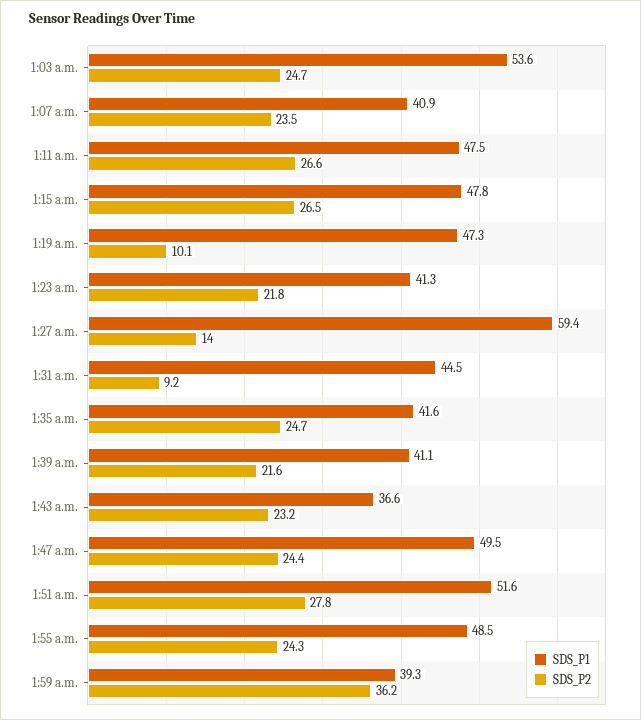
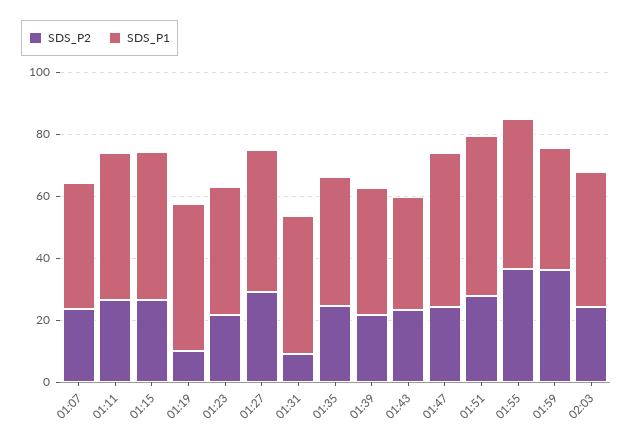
SDS_P1, 1:03 a.m.: 53.6 -> none
SDS_P2, 1:03 a.m.: 24.7 -> none
SDS_P1, 1:27 a.m.: 59.4 -> 45
SDS_P2, 1:27 a.m.: 14 -> 30
SDS_P2, 1:55 a.m.: 24.3 -> 35
SDS_P2, 02:03: none -> 25
SDS_P1, 02:03: none -> 45

